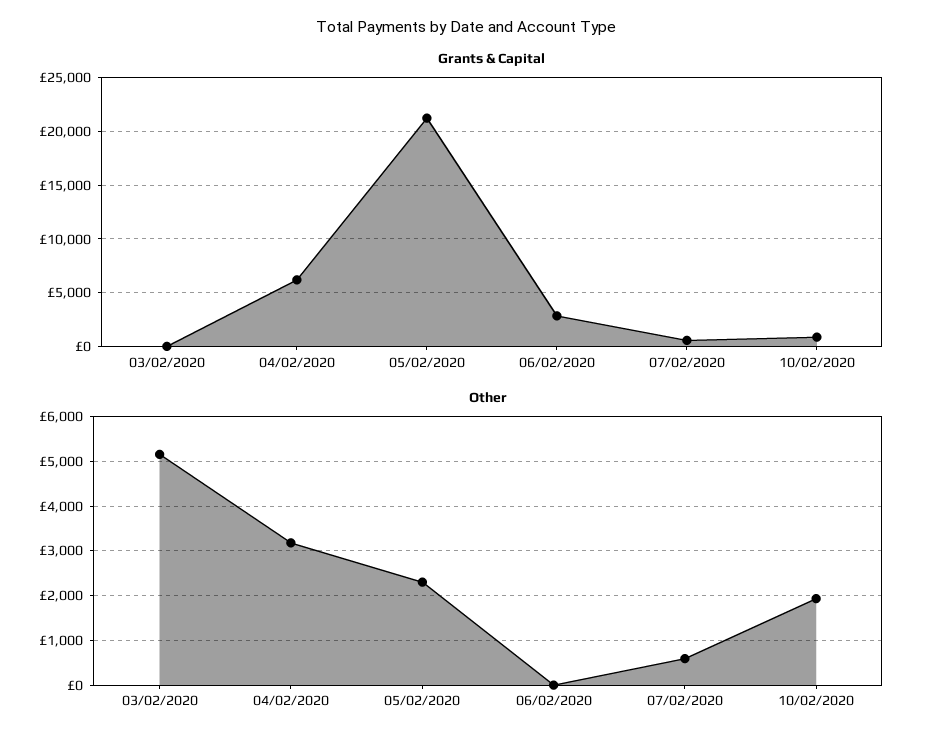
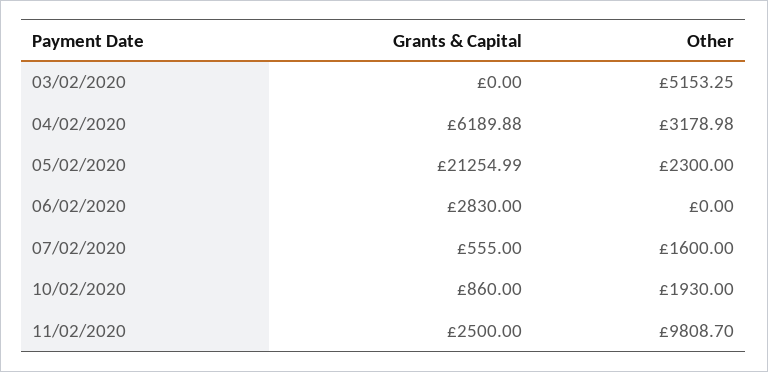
Other, 07/02/2020: 600 -> 1600
Grants & Capital, 11/02/2020: none -> 2500
Other, 11/02/2020: none -> 9808.7

